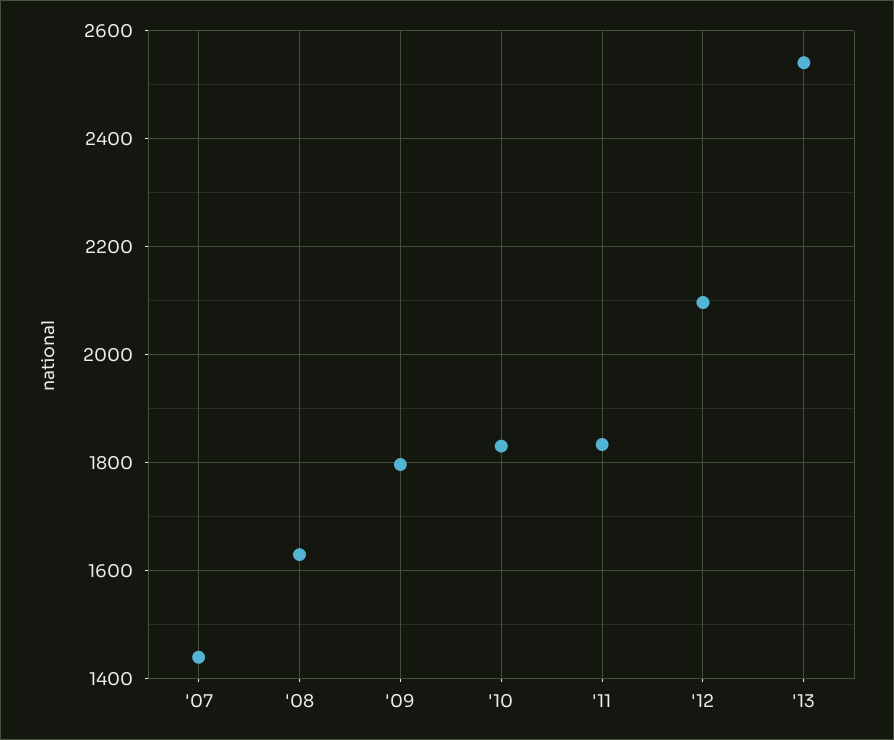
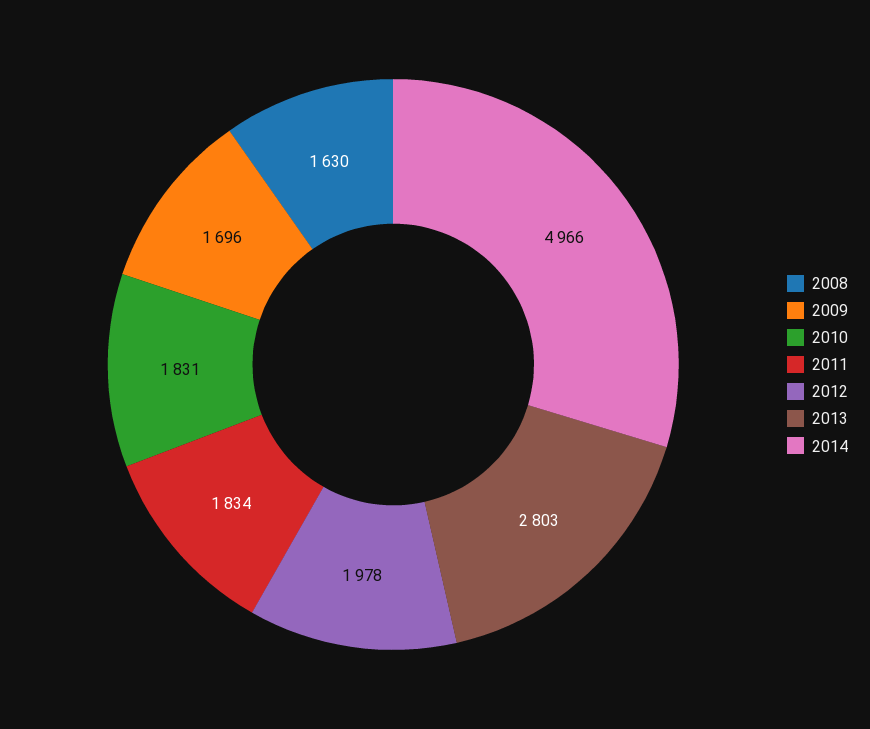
'07: 1440 -> none
'09: 1800 -> 1696
'12: 2100 -> 1978
'13: 2540 -> 2803
2014: none -> 4966

